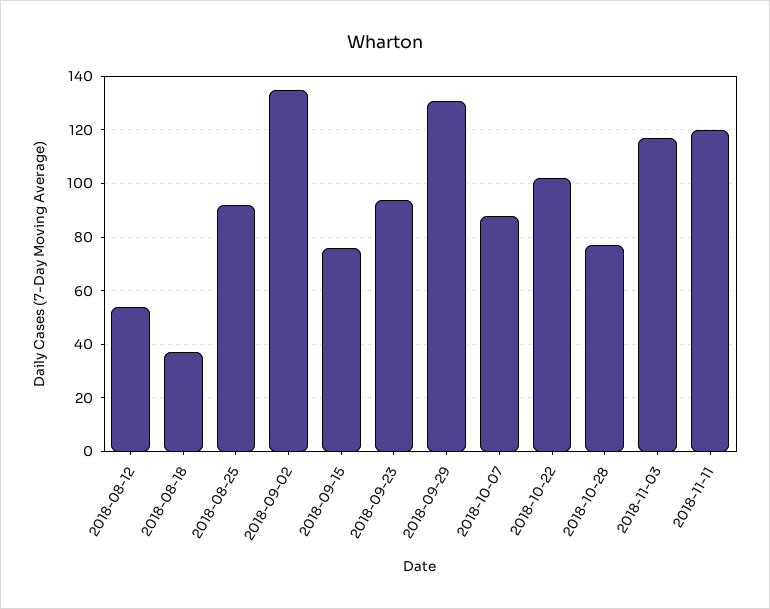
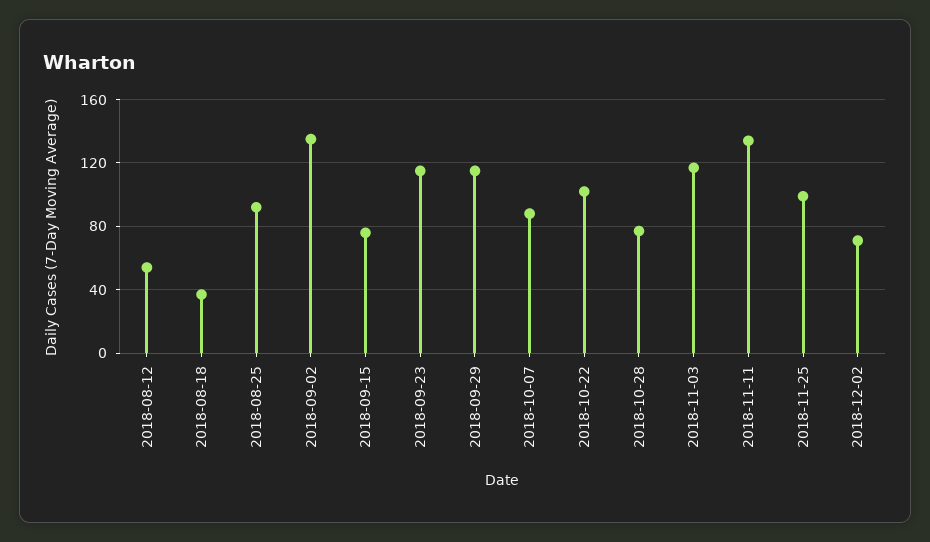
2018-09-23: 95 -> 115
2018-09-29: 130 -> 115
2018-11-11: 120 -> 135
2018-11-25: none -> 100
2018-12-02: none -> 70

